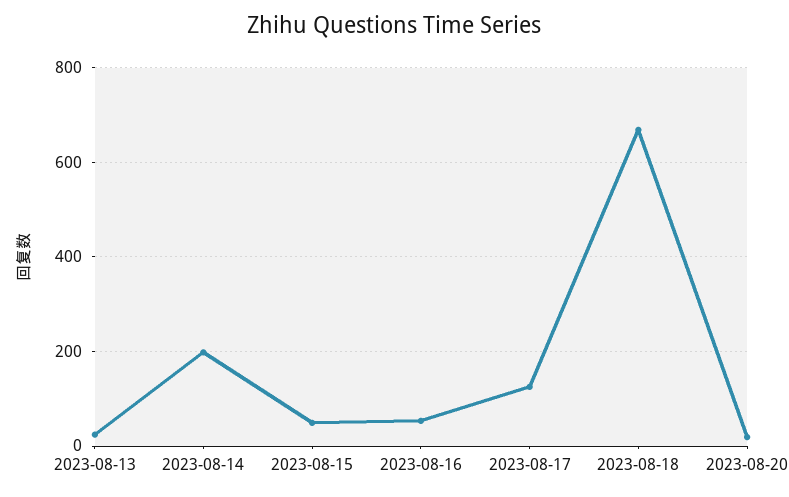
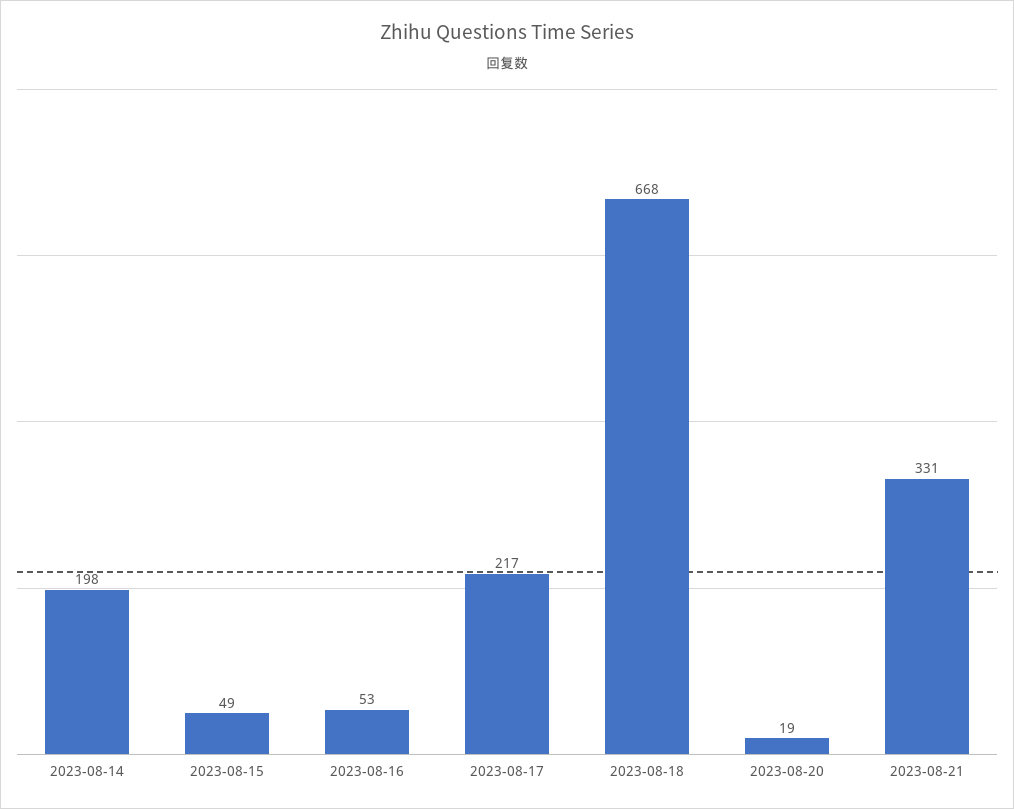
2023-08-13: 20 -> none
2023-08-17: 120 -> 217
2023-08-21: none -> 331

